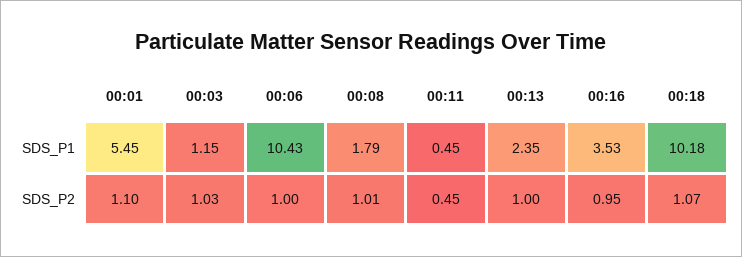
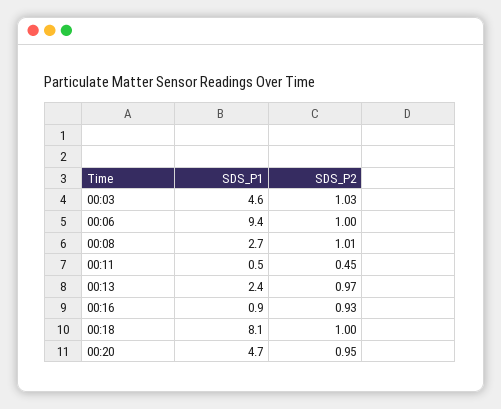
00:01, SDS_P1: 5.45 -> none
00:03, SDS_P1: 1.15 -> 4.6
00:06, SDS_P1: 10.43 -> 9.4
00:08, SDS_P1: 1.79 -> 2.7
00:16, SDS_P1: 3.53 -> 0.9
00:18, SDS_P1: 10.18 -> 8.1
00:01, SDS_P2: 1.1 -> none
00:13, SDS_P2: 1 -> 0.97
00:16, SDS_P2: 0.95 -> 0.93
00:18, SDS_P2: 1.07 -> 1
00:20, SDS_P1: none -> 4.7
00:20, SDS_P2: none -> 0.95

